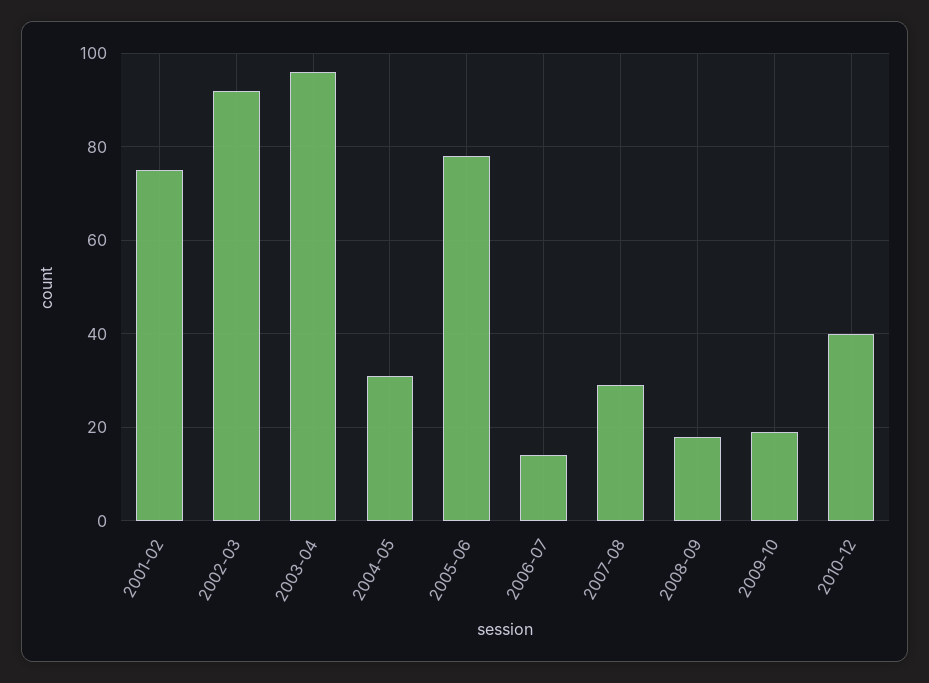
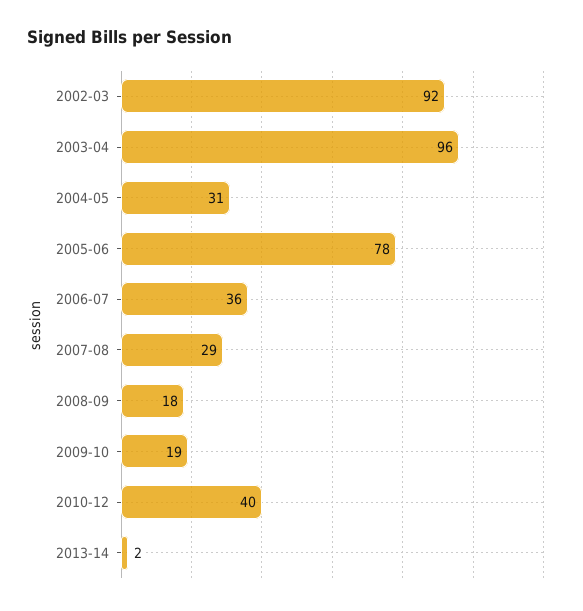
2001-02: 75 -> none
2006-07: 15 -> 36
2013-14: none -> 2

